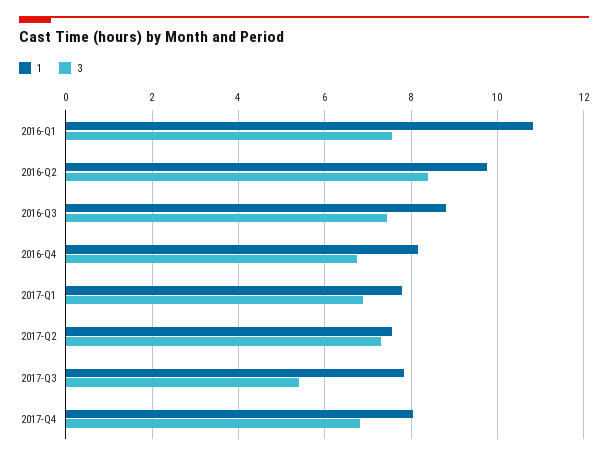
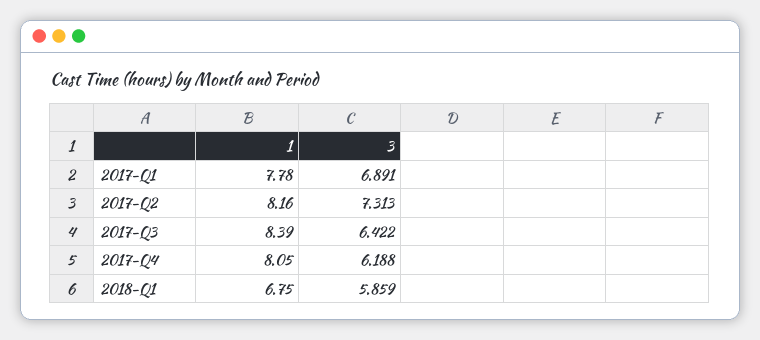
1, 2016-Q1: 10.8 -> none
3, 2016-Q1: 7.6 -> none
1, 2016-Q2: 9.8 -> none
3, 2016-Q2: 8.4 -> none
1, 2016-Q3: 8.8 -> none
3, 2016-Q3: 7.4 -> none
1, 2016-Q4: 8.2 -> none
3, 2016-Q4: 6.8 -> none
1, 2017-Q2: 7.6 -> 8.16
1, 2017-Q3: 7.8 -> 8.39
3, 2017-Q3: 5.4 -> 6.422
3, 2017-Q4: 6.8 -> 6.188
1, 2018-Q1: none -> 6.75
3, 2018-Q1: none -> 5.859

